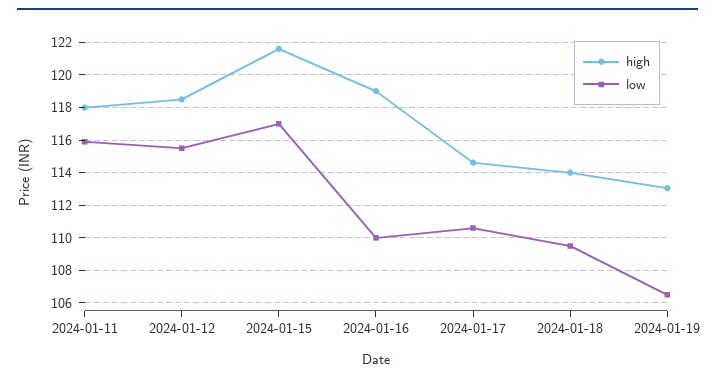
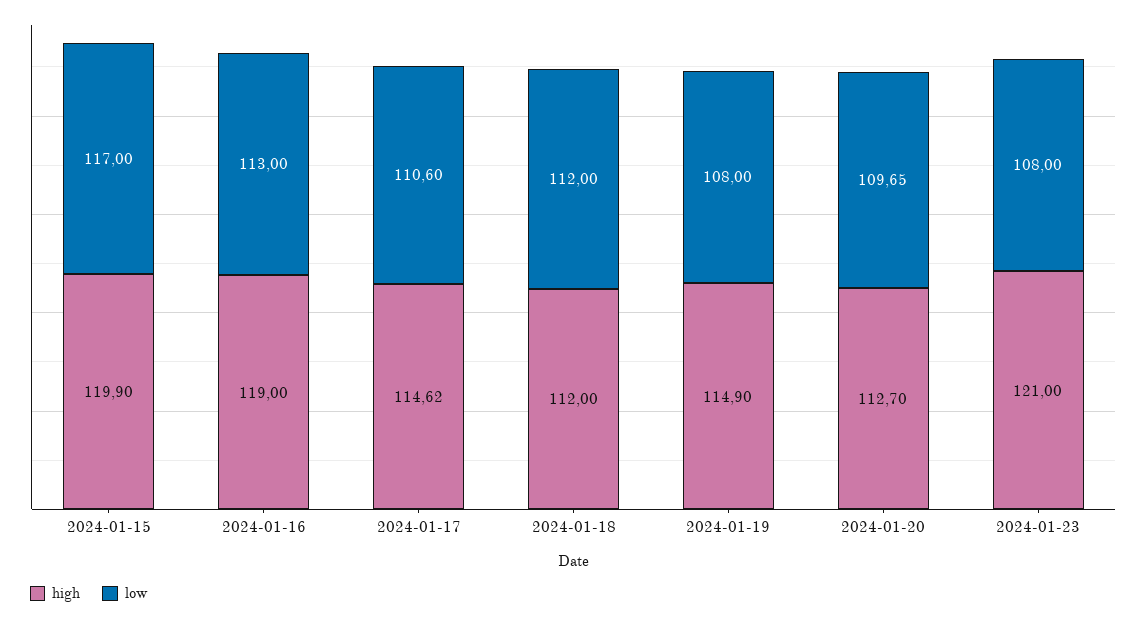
high, 2024-01-11: 118 -> none
low, 2024-01-11: 116 -> none
high, 2024-01-12: 118.5 -> none
low, 2024-01-12: 115.5 -> none
high, 2024-01-15: 121.5 -> 119.9
low, 2024-01-16: 110 -> 113
high, 2024-01-18: 114 -> 112
low, 2024-01-18: 109.5 -> 112
high, 2024-01-19: 113 -> 114.9
low, 2024-01-19: 106.5 -> 108
high, 2024-01-20: none -> 112.7
low, 2024-01-20: none -> 109.65
high, 2024-01-23: none -> 121
low, 2024-01-23: none -> 108

